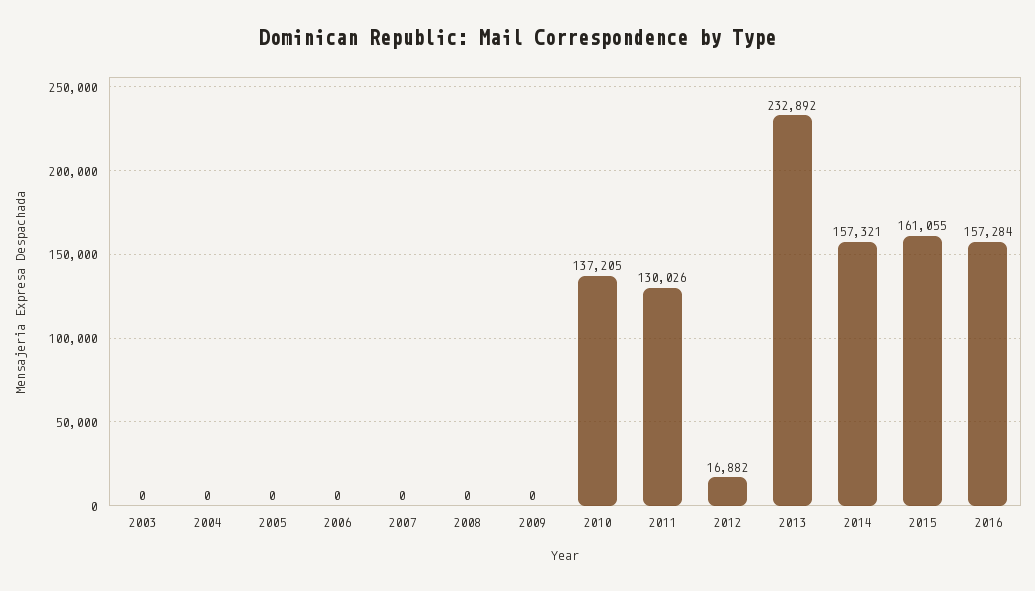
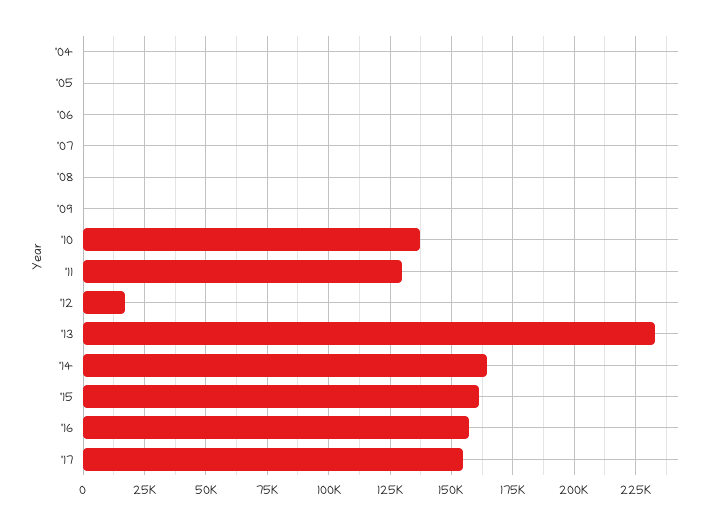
2003: 0 -> none
2014: 157321 -> 165000
'17: none -> 155000

